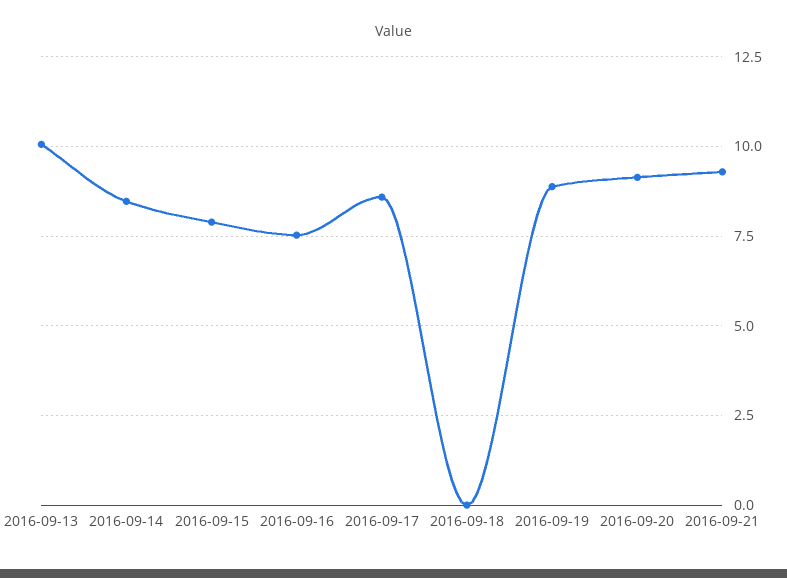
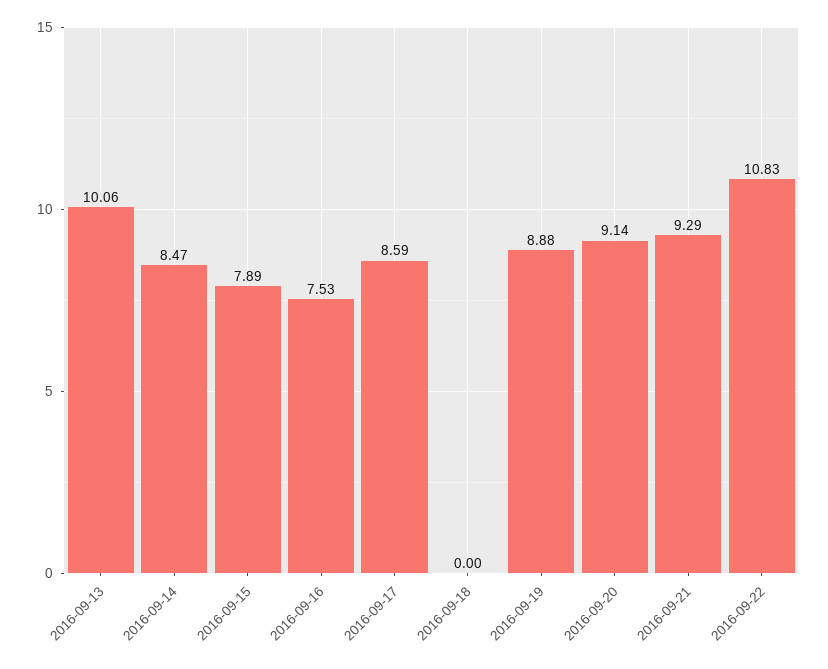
2016-09-22: none -> 10.83

